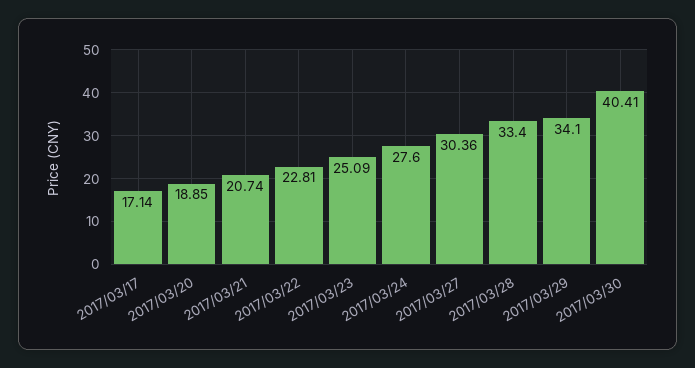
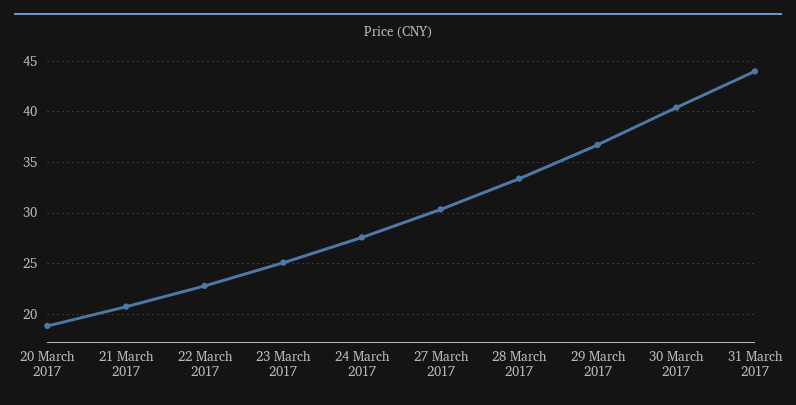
2017/03/17: 17.14 -> none
2017/03/29: 34.1 -> 37
31 March 2017: none -> 44

